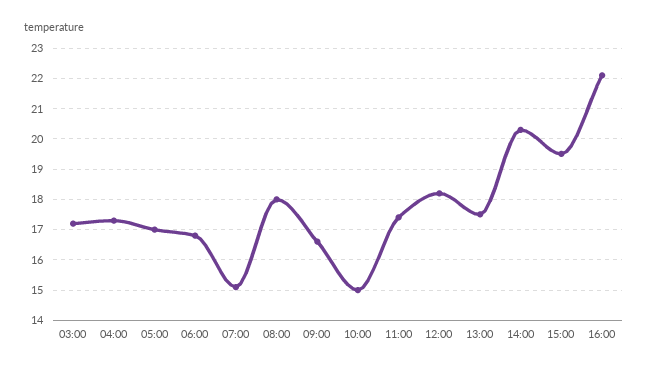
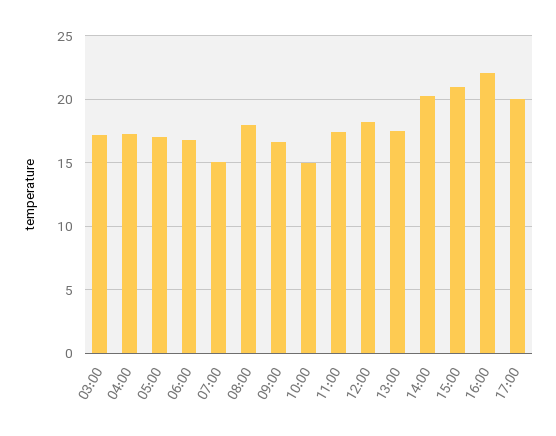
15:00: 19.5 -> 21
17:00: none -> 20

